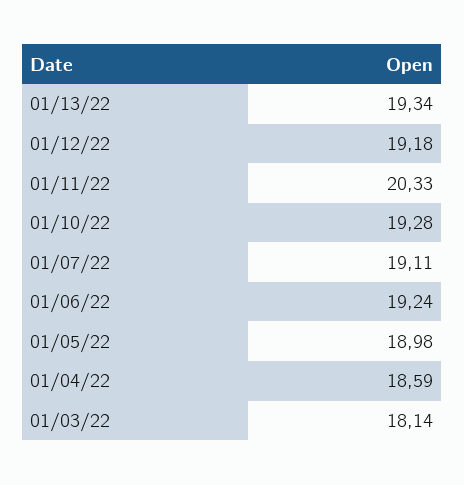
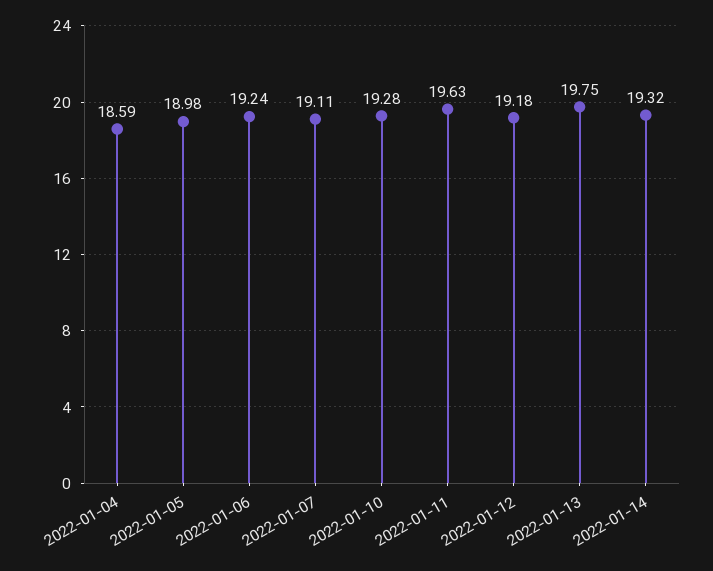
01/13/22: 19.34 -> 19.75
01/11/22: 20.33 -> 19.63
01/03/22: 18.14 -> none
2022-01-14: none -> 19.32

